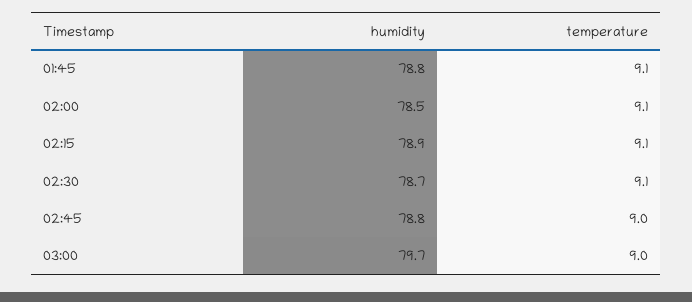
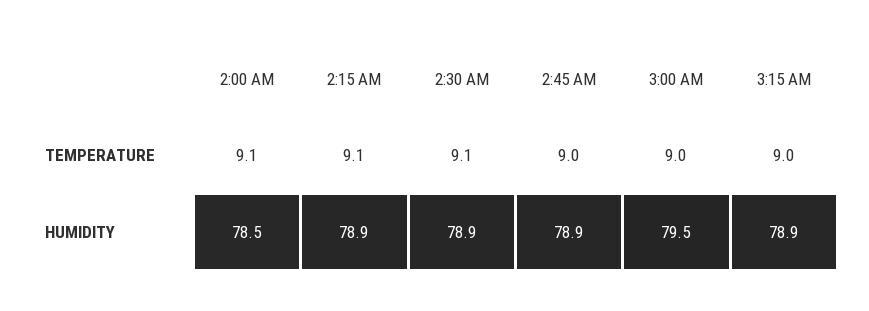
humidity, 01:45: 78.8 -> none
temperature, 01:45: 9.1 -> none
humidity, 02:30: 78.7 -> 78.9
humidity, 02:45: 78.8 -> 78.9
humidity, 03:00: 79.7 -> 79.5
temperature, 3:15 AM: none -> 9
humidity, 3:15 AM: none -> 78.9

